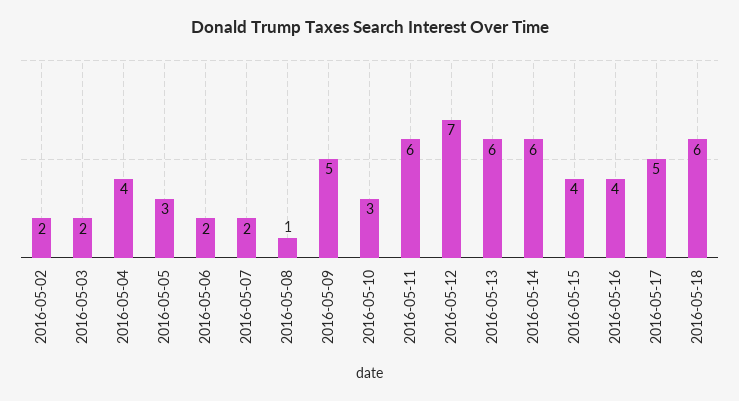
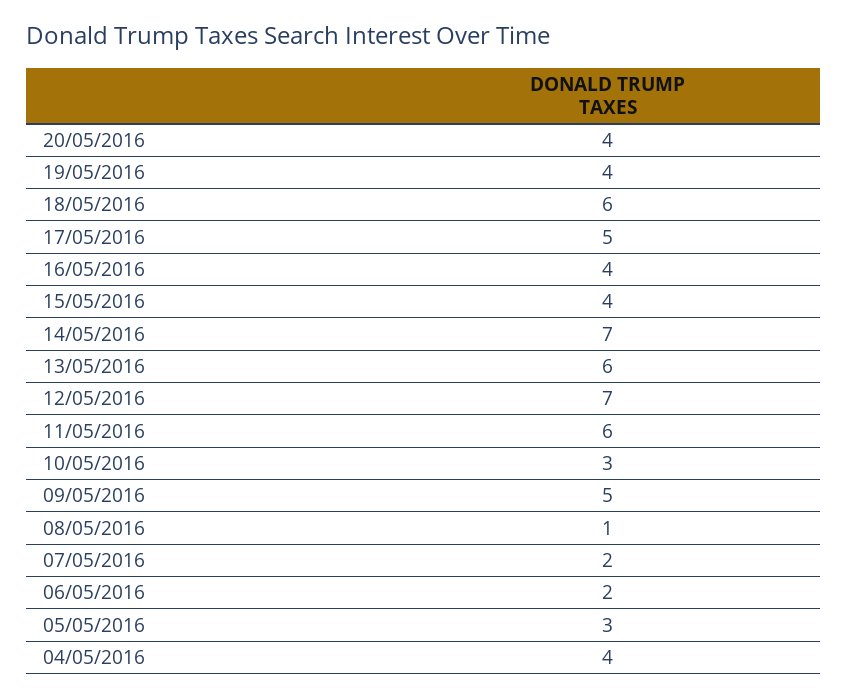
2016-05-02: 2 -> none
2016-05-03: 2 -> none
2016-05-14: 6 -> 7
20/05/2016: none -> 4
19/05/2016: none -> 4

